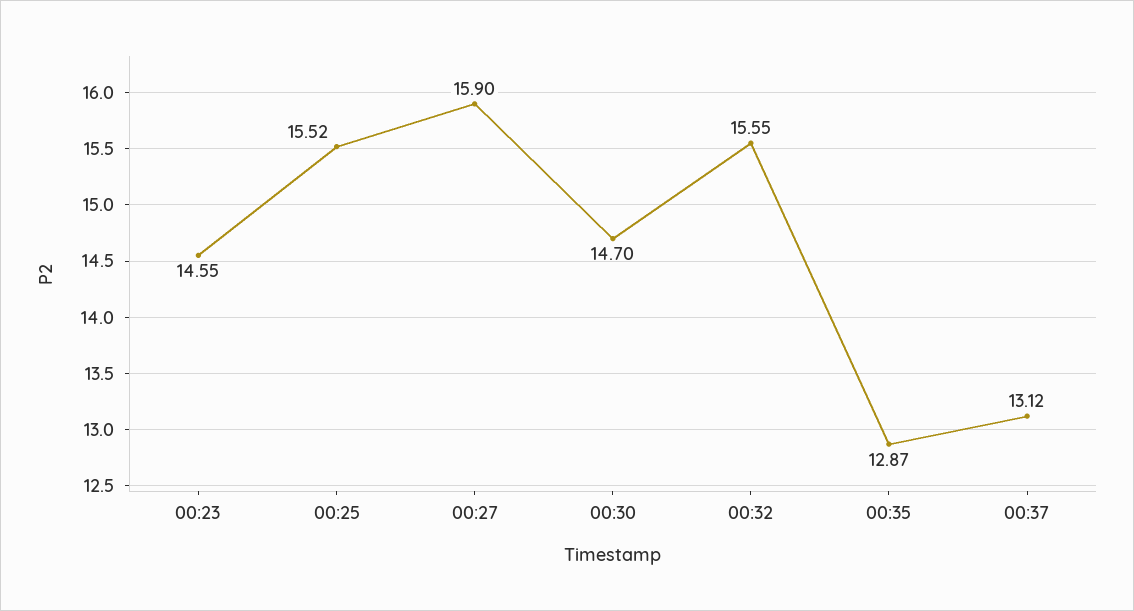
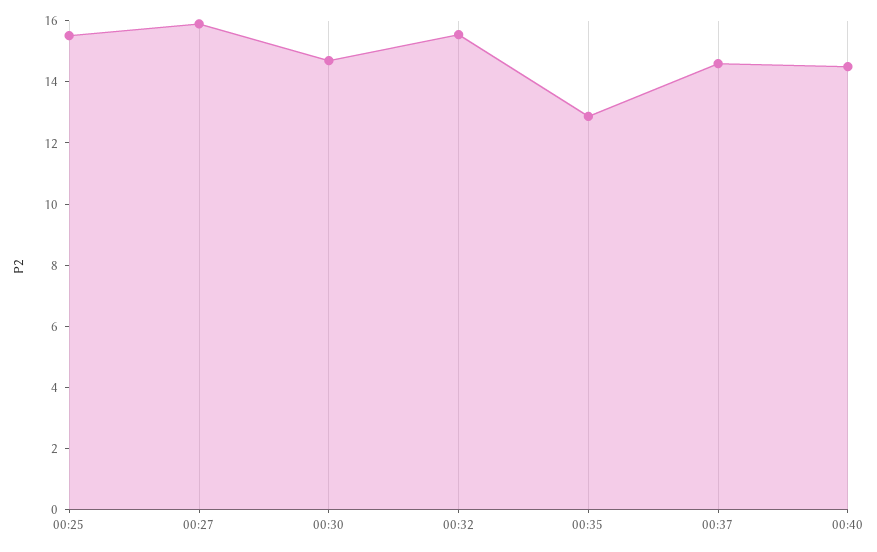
00:23: 14.55 -> none
00:37: 13.12 -> 14.5
00:40: none -> 14.5

